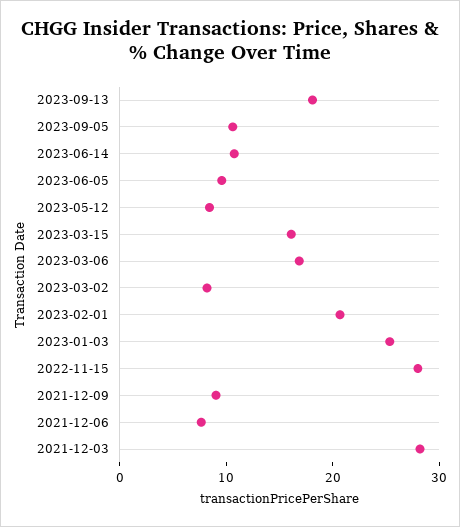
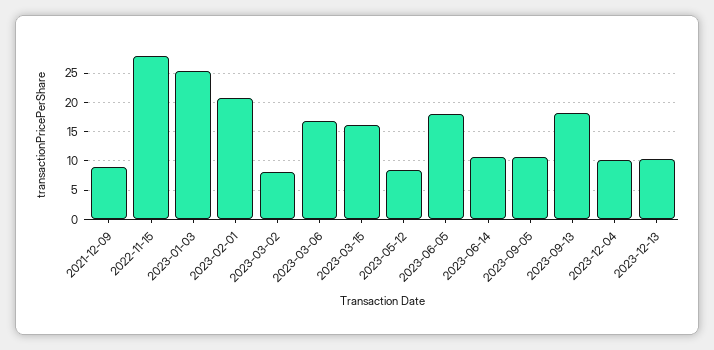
2023-06-05: 10 -> 17.5
2021-12-06: 8 -> none
2021-12-03: 28 -> none
2023-12-04: none -> 10
2023-12-13: none -> 10

